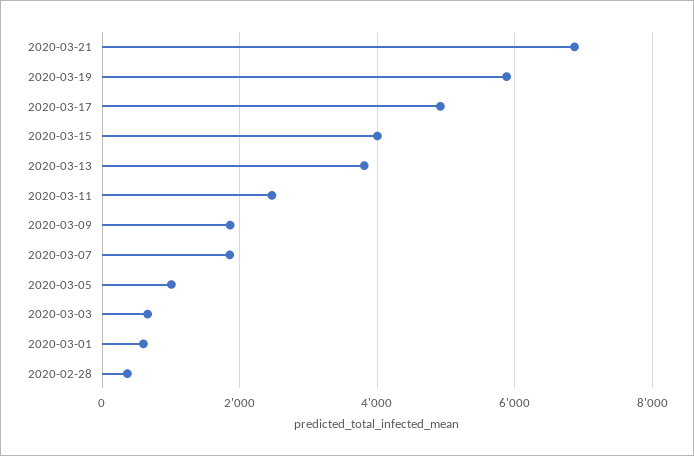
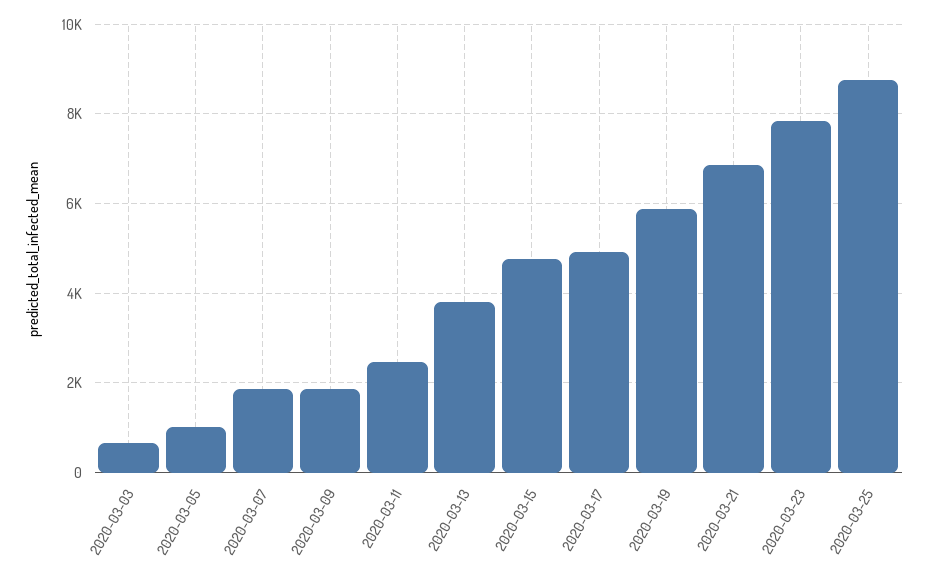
2020-03-15: 4000 -> 4800
2020-03-01: 600 -> none
2020-02-28: 400 -> none
2020-03-23: none -> 7800
2020-03-25: none -> 8800

